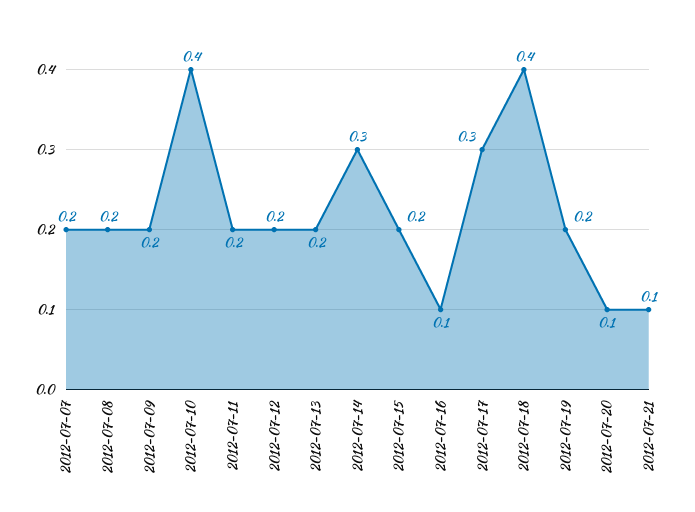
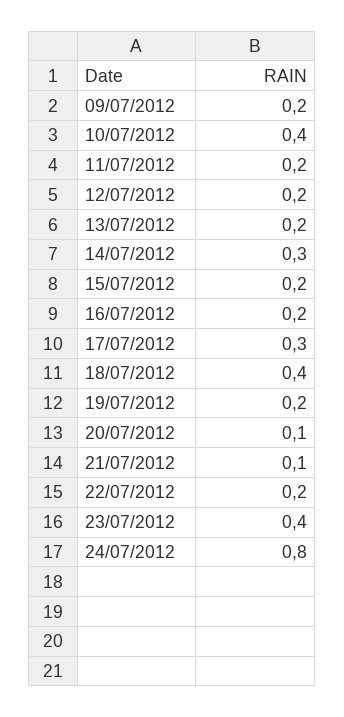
2012-07-07: 0.2 -> none
2012-07-08: 0.2 -> none
2012-07-16: 0.1 -> 0.2
22/07/2012: none -> 0.2
23/07/2012: none -> 0.4
24/07/2012: none -> 0.8

